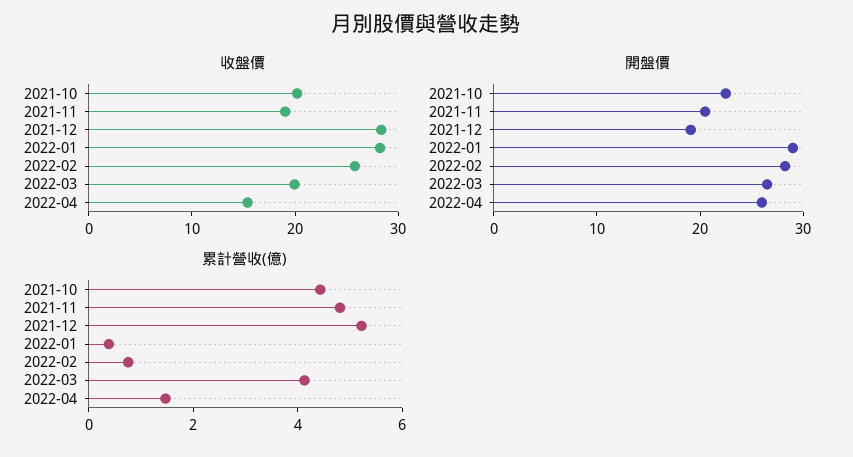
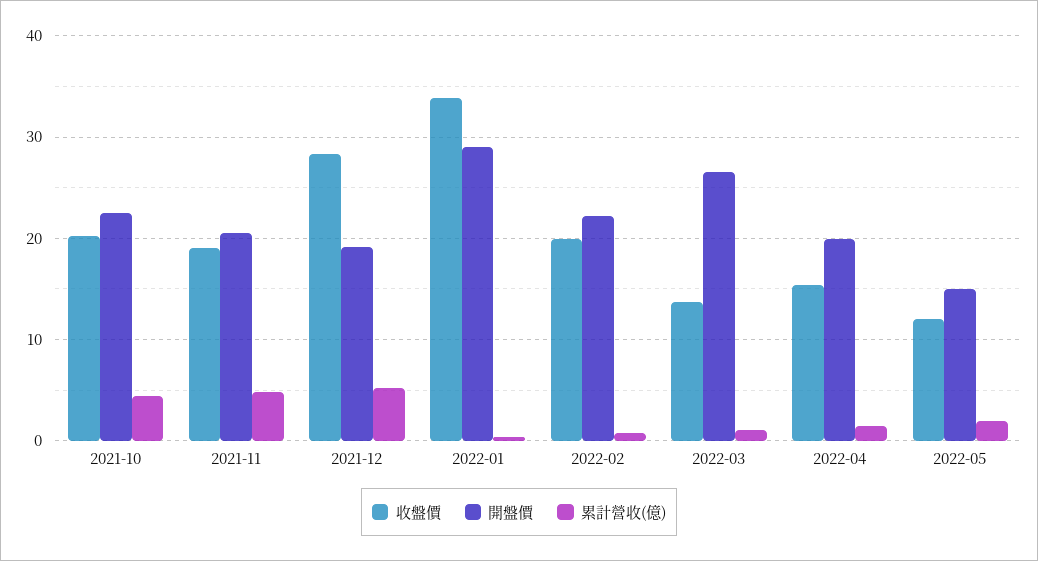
收盤價, 2022-01: 28 -> 34
收盤價, 2022-02: 26 -> 20
收盤價, 2022-03: 20 -> 14
開盤價, 2022-02: 28 -> 22
開盤價, 2022-04: 26 -> 20
累計營收(億), 2022-03: 4 -> 1
收盤價, 2022-05: none -> 12
開盤價, 2022-05: none -> 15
累計營收(億), 2022-05: none -> 2

